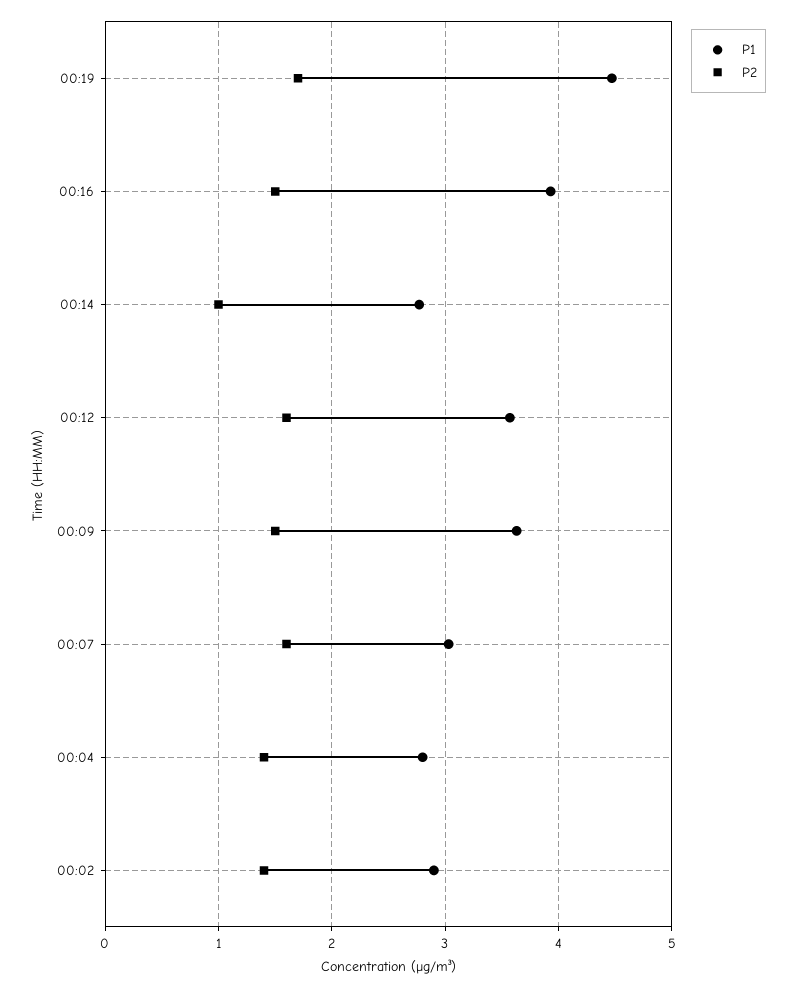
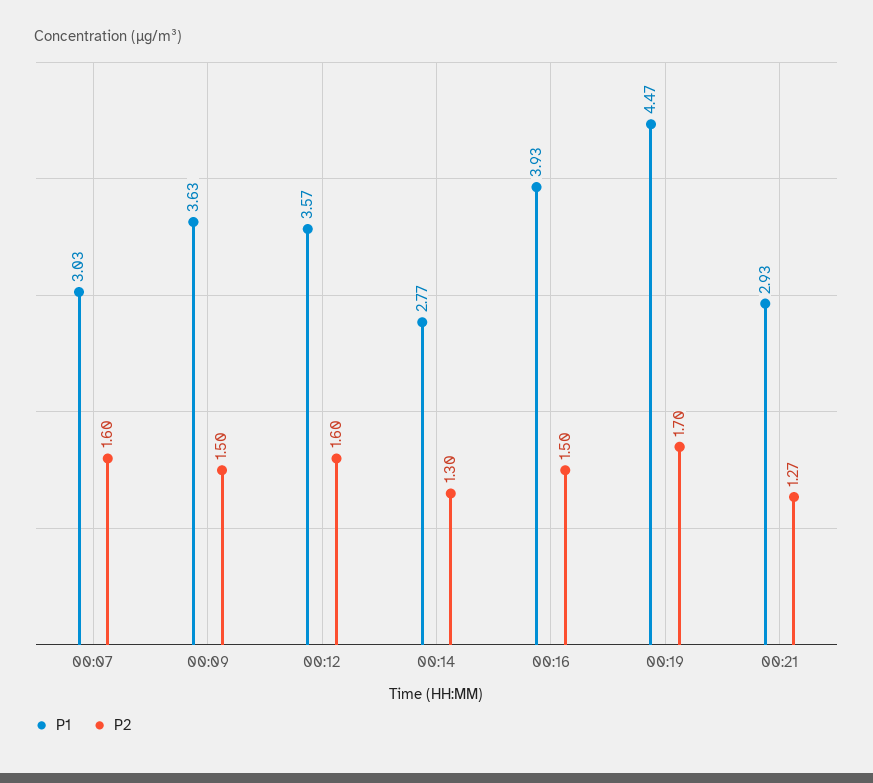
P2, 00:14: 1 -> 1.3
P1, 00:04: 2.8 -> none
P2, 00:04: 1.4 -> none
P1, 00:02: 2.9 -> none
P2, 00:02: 1.4 -> none
P1, 00:21: none -> 2.93
P2, 00:21: none -> 1.27

